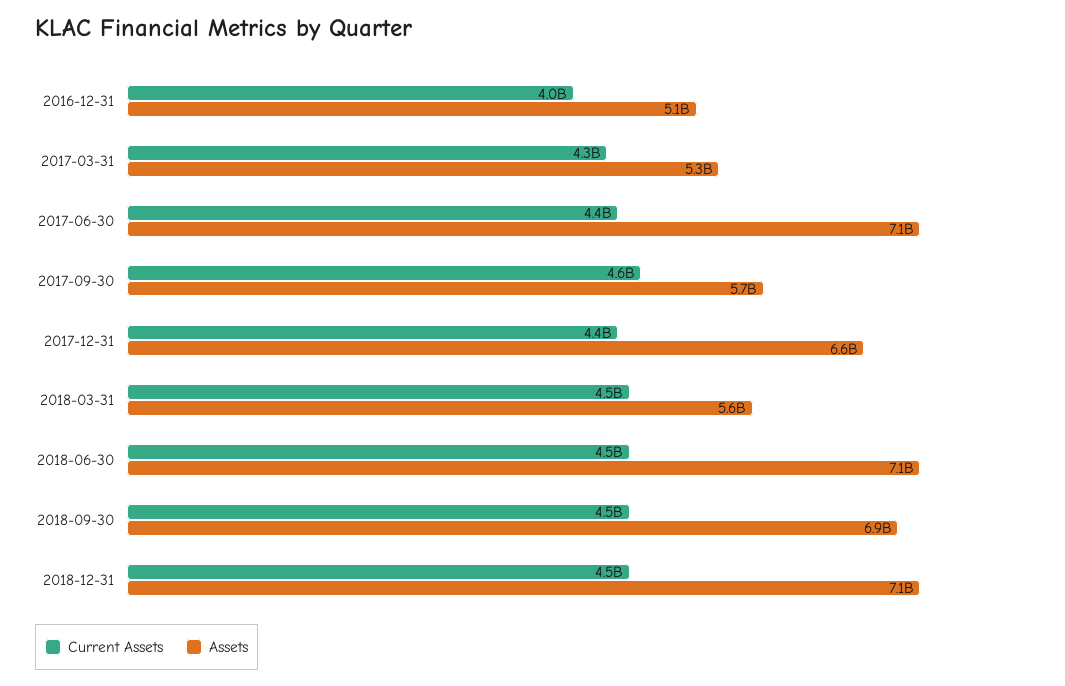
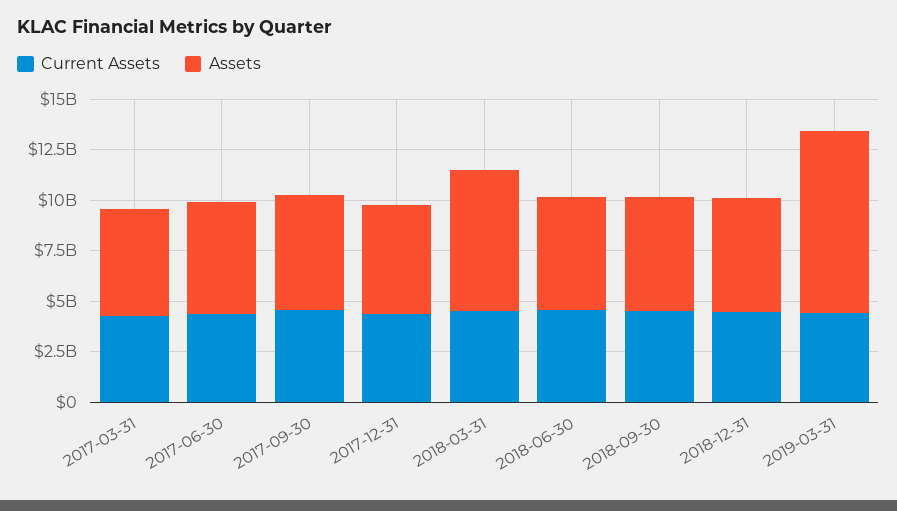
Current Assets, 2016-12-31: 4000000000 -> none
Assets, 2016-12-31: 5100000000 -> none
Assets, 2017-06-30: 7100000000 -> 5500000000
Assets, 2017-12-31: 6600000000 -> 5500000000
Assets, 2018-03-31: 5600000000 -> 7000000000
Assets, 2018-06-30: 7100000000 -> 5500000000
Assets, 2018-09-30: 6900000000 -> 5500000000
Assets, 2018-12-31: 7100000000 -> 5500000000
Current Assets, 2019-03-31: none -> 4500000000
Assets, 2019-03-31: none -> 9000000000

